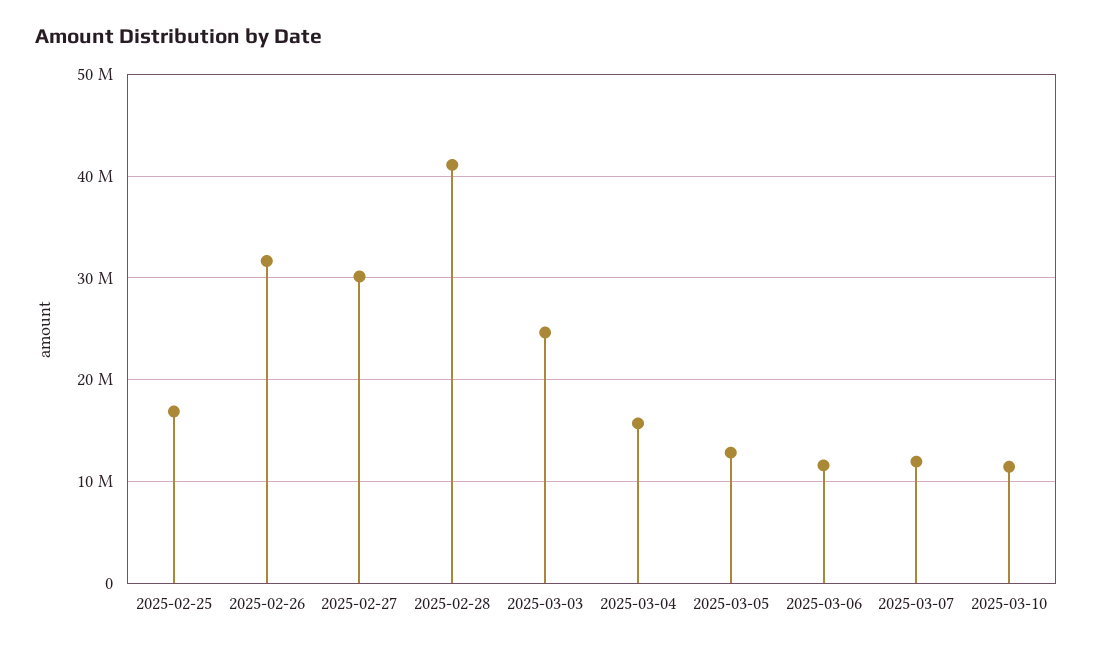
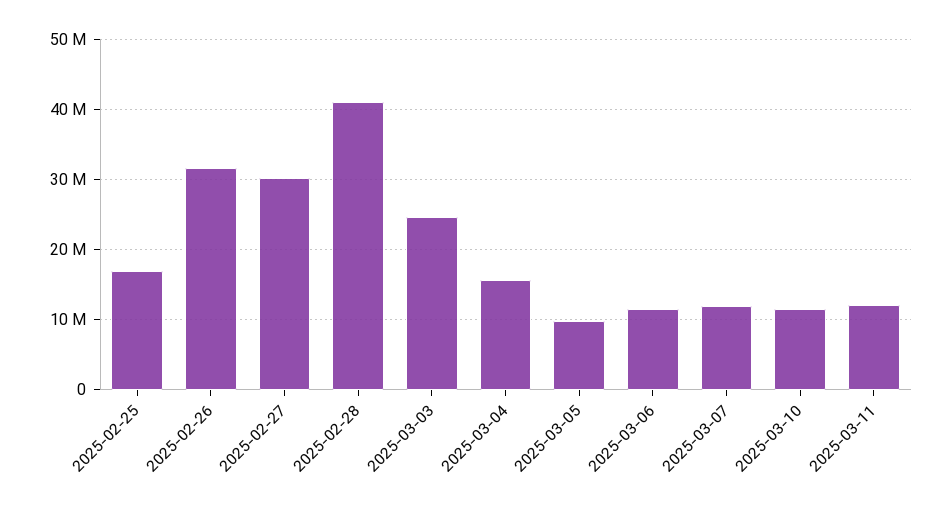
2025-03-05: 13000000 -> 10000000
2025-03-11: none -> 12000000

